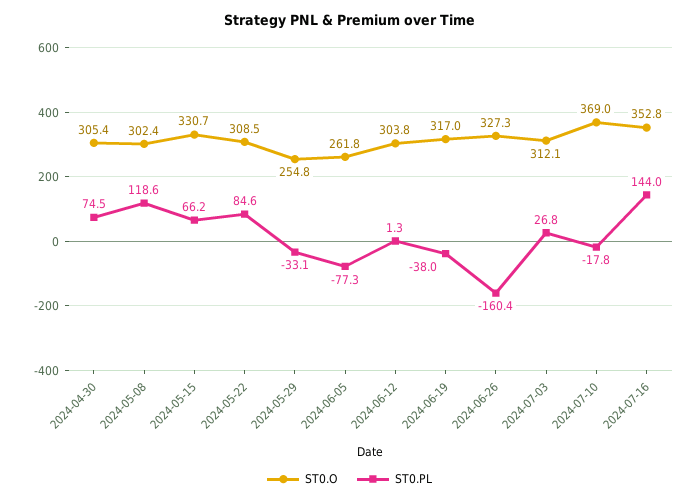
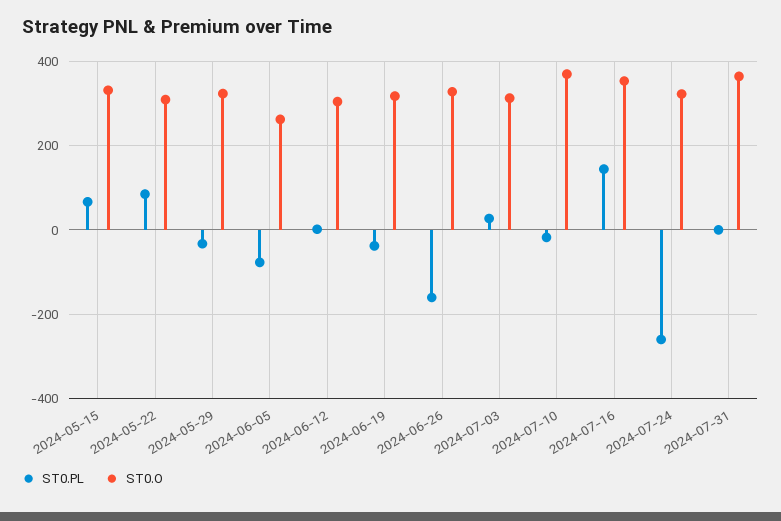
ST0.O, 2024-04-30: 305.4 -> none
ST0.PL, 2024-04-30: 74.5 -> none
ST0.O, 2024-05-08: 302.4 -> none
ST0.PL, 2024-05-08: 118.6 -> none
ST0.O, 2024-05-29: 254.8 -> 320
ST0.PL, 2024-07-24: none -> -260
ST0.O, 2024-07-24: none -> 320
ST0.PL, 2024-07-31: none -> 0
ST0.O, 2024-07-31: none -> 360

